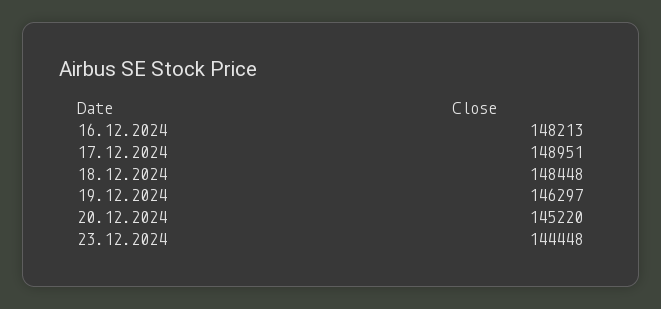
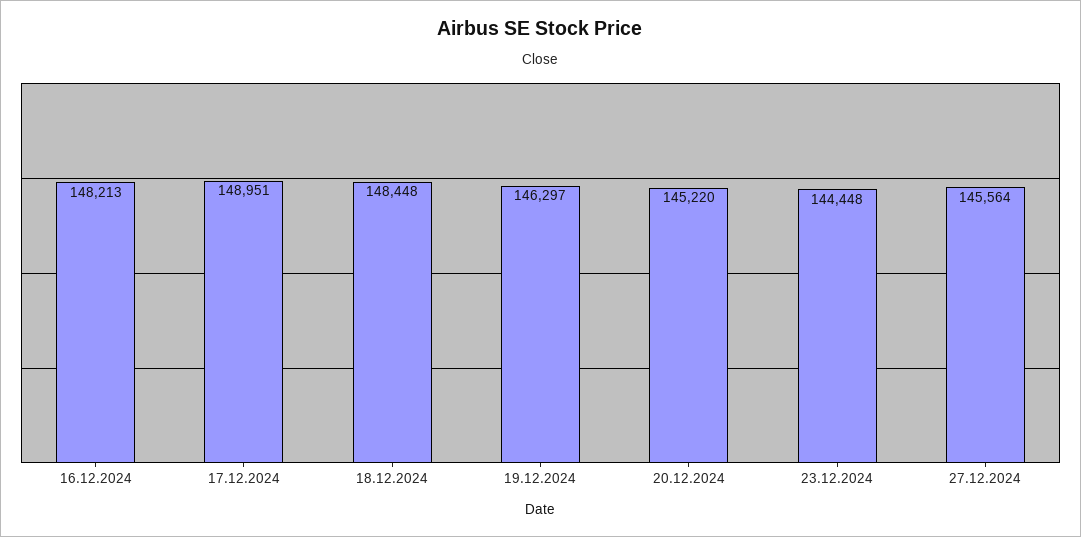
27.12.2024: none -> 145564

